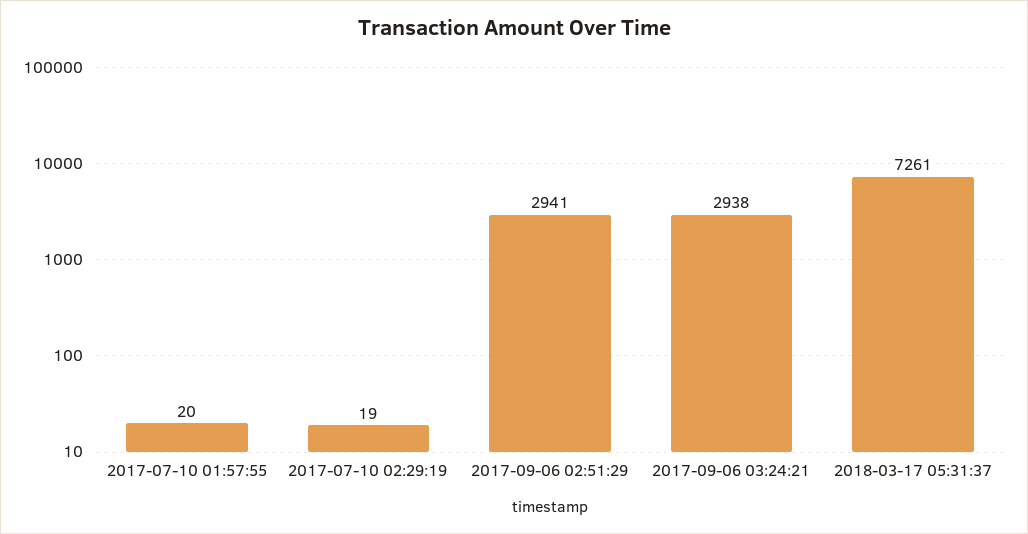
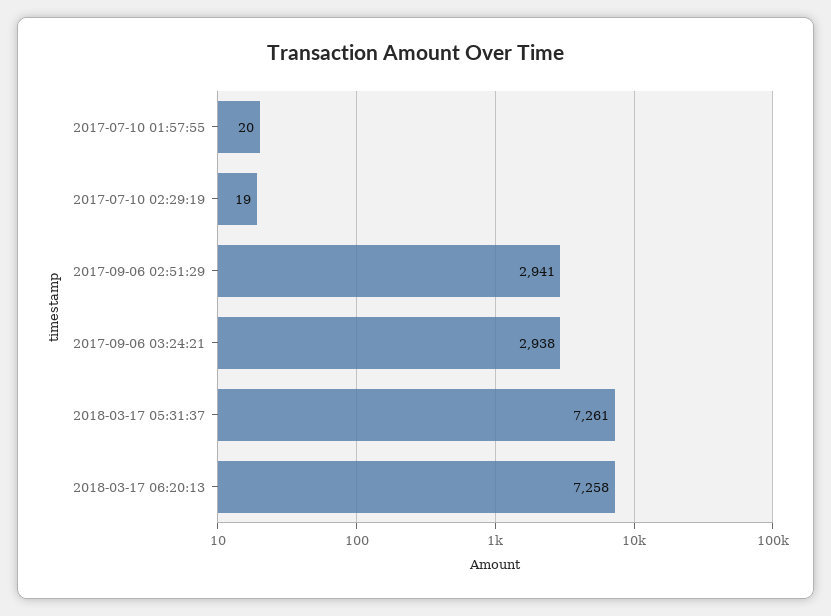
2018-03-17 06:20:13: none -> 7258

